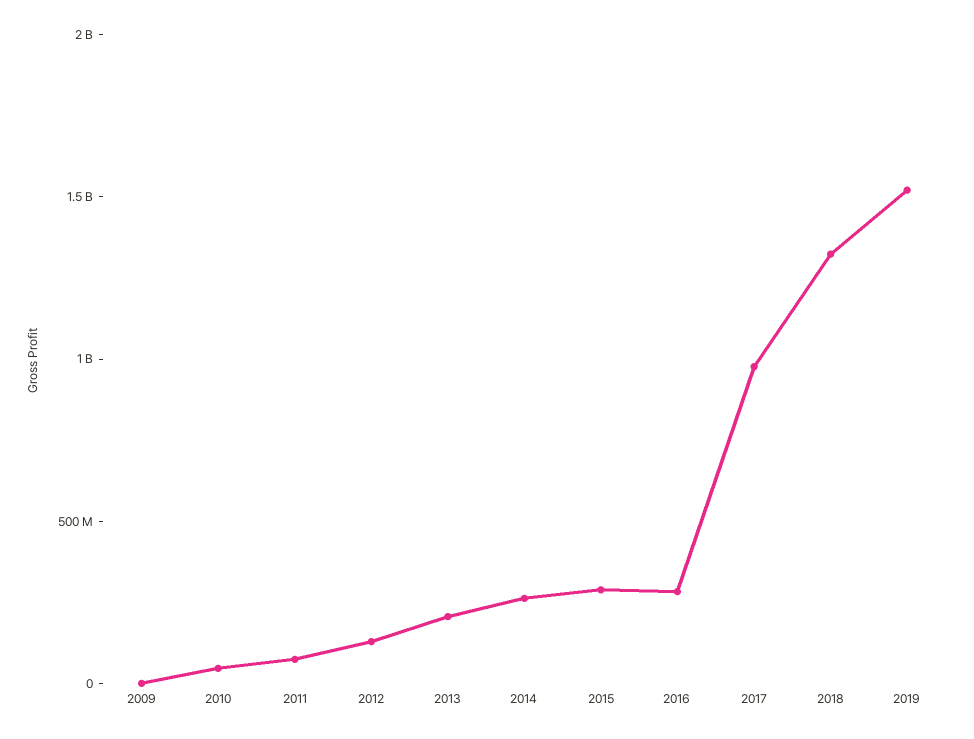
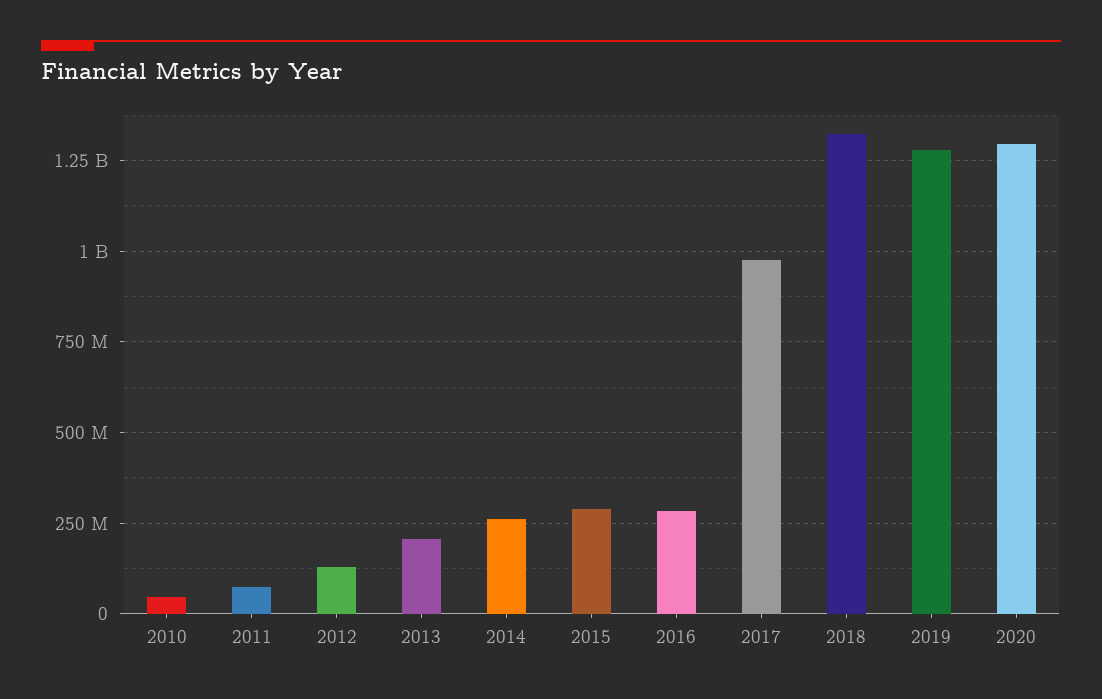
2009: 0 -> none
2019: 1500000000 -> 1275000000
2020: none -> 1300000000

